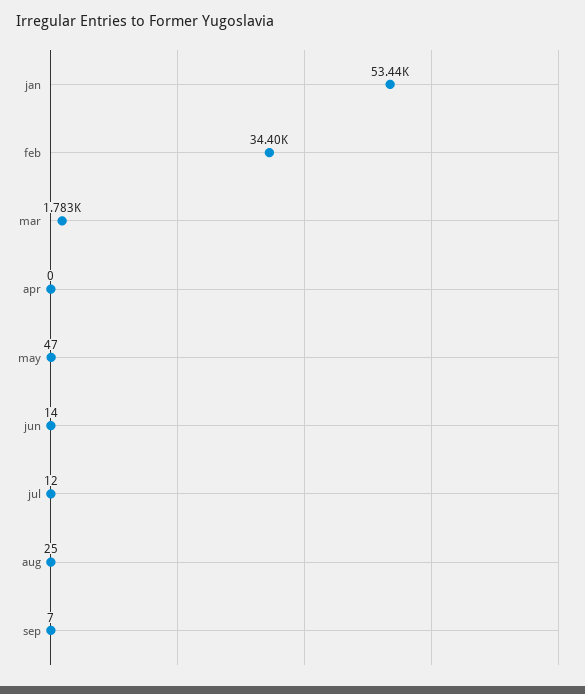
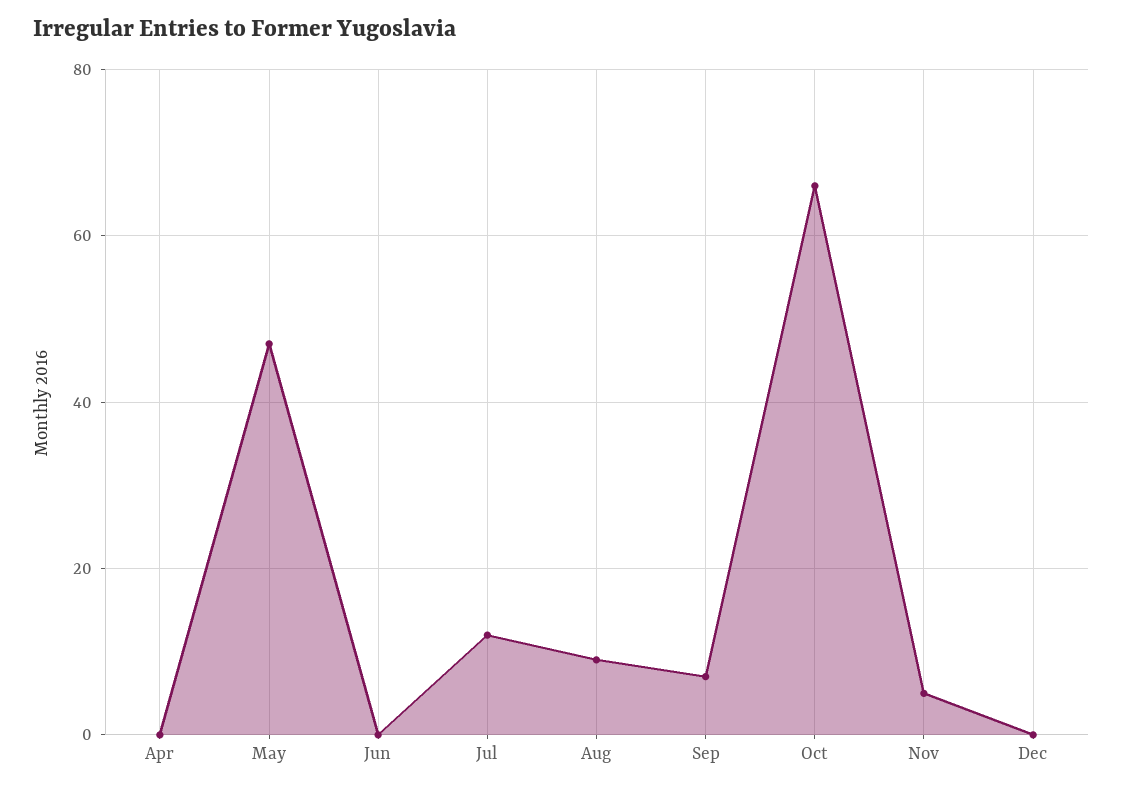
jan: 53440 -> none
feb: 34400 -> none
mar: 1783 -> none
jun: 14 -> 0
aug: 25 -> 10
Oct: none -> 65
Nov: none -> 5
Dec: none -> 0

